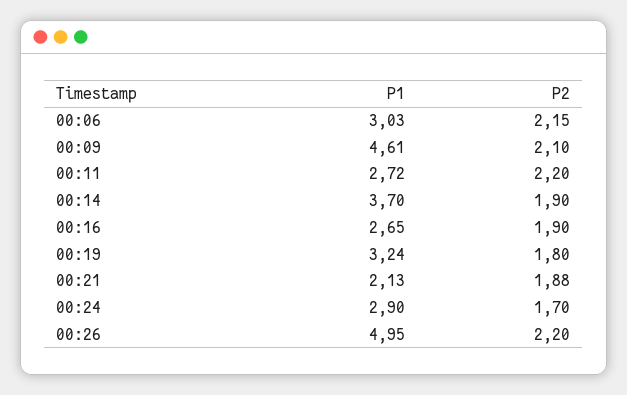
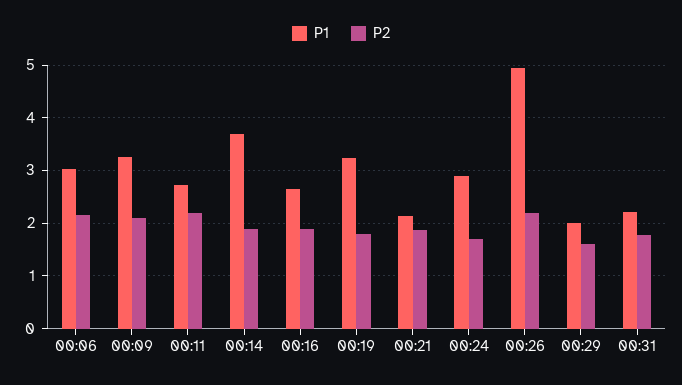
P1, 00:09: 4.61 -> 3.2
P1, 00:29: none -> 2
P2, 00:29: none -> 1.6
P1, 00:31: none -> 2.2
P2, 00:31: none -> 1.8

